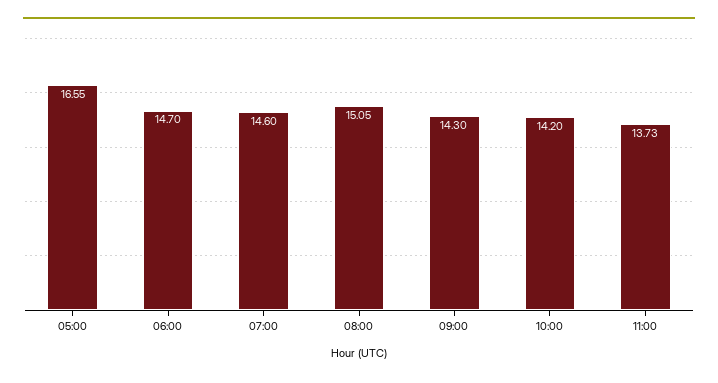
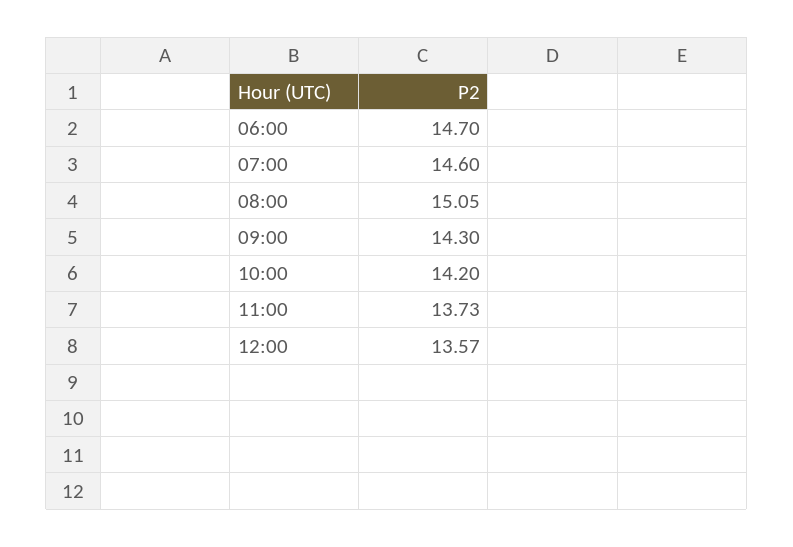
05:00: 16.55 -> none
12:00: none -> 13.57

